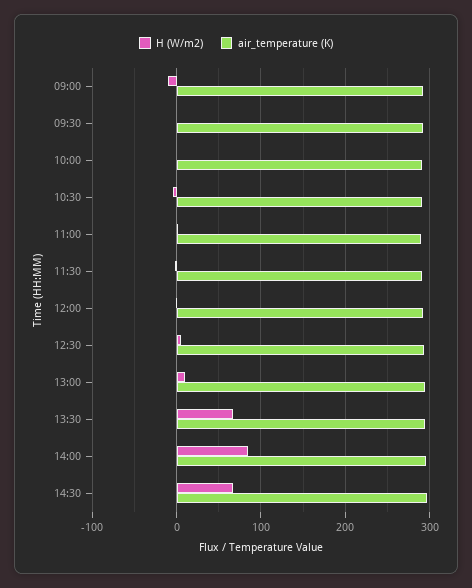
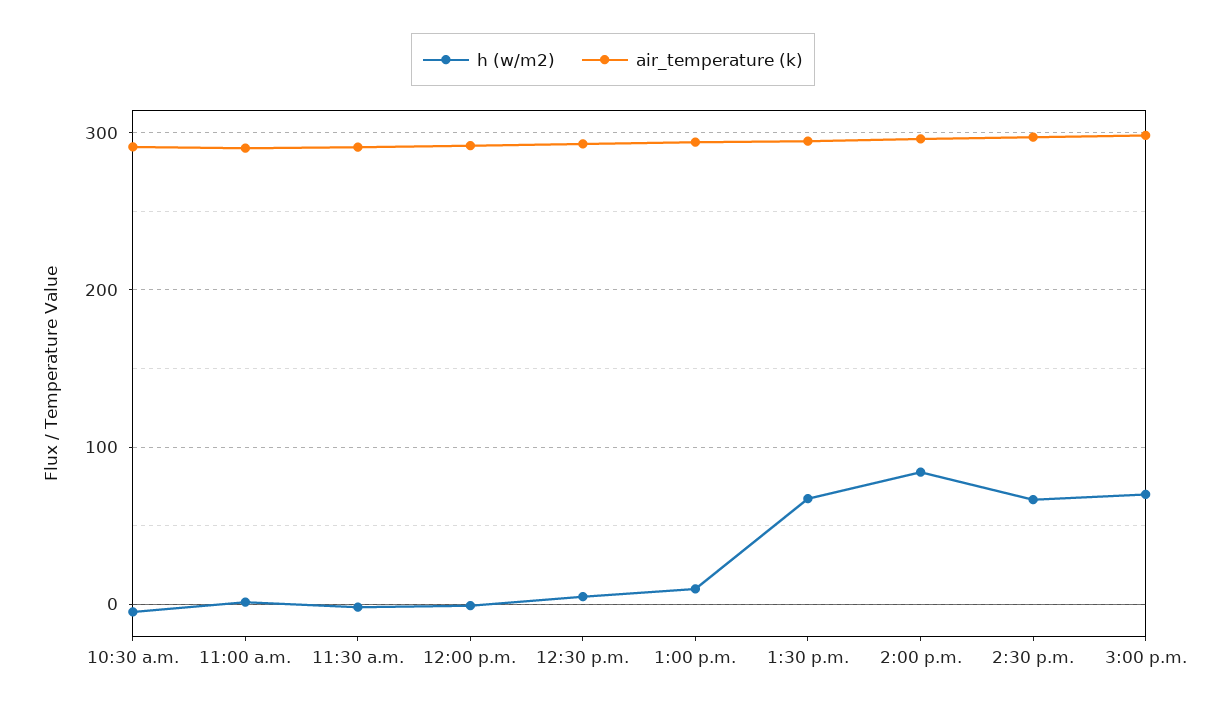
H (W/m2), 09:00: -10 -> none
air_temperature (K), 09:00: 290 -> none
H (W/m2), 09:30: 0 -> none
air_temperature (K), 09:30: 290 -> none
H (W/m2), 10:00: 0 -> none
air_temperature (K), 10:00: 290 -> none
H (W/m2), 3:00 p.m.: none -> 70
air_temperature (K), 3:00 p.m.: none -> 300

